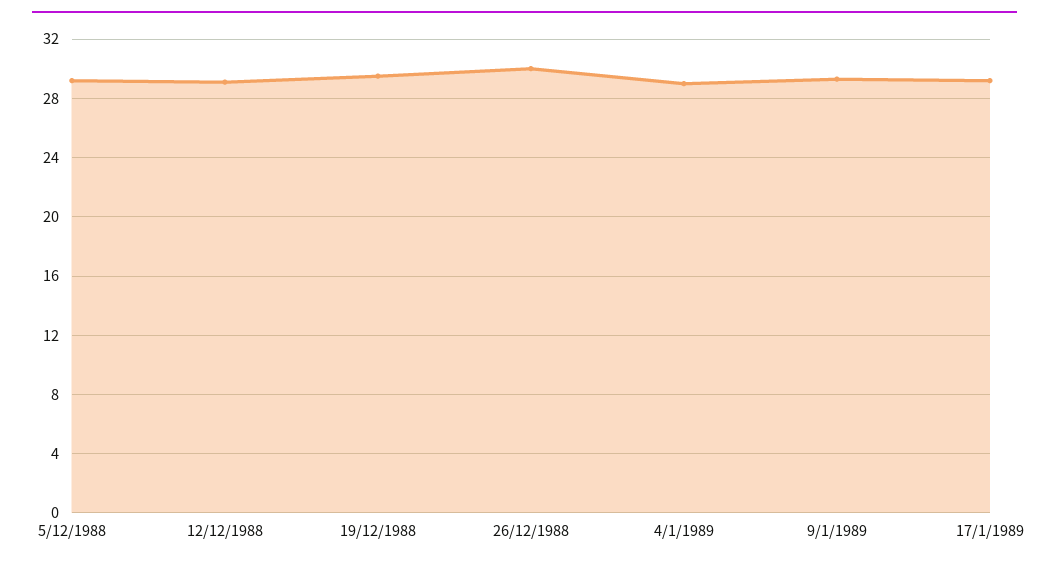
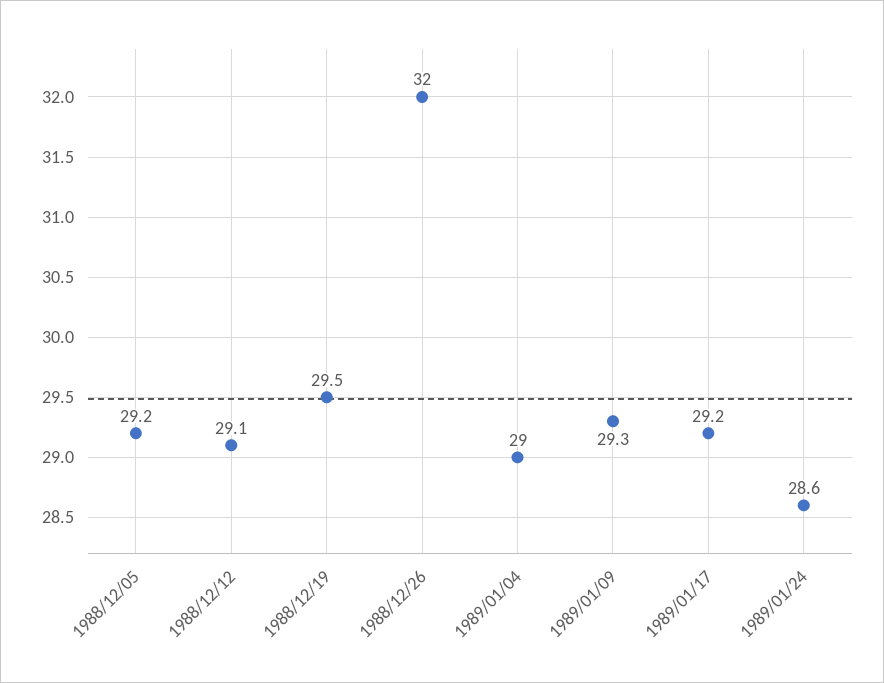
26/12/1988: 30 -> 32
1989/01/24: none -> 28.6

